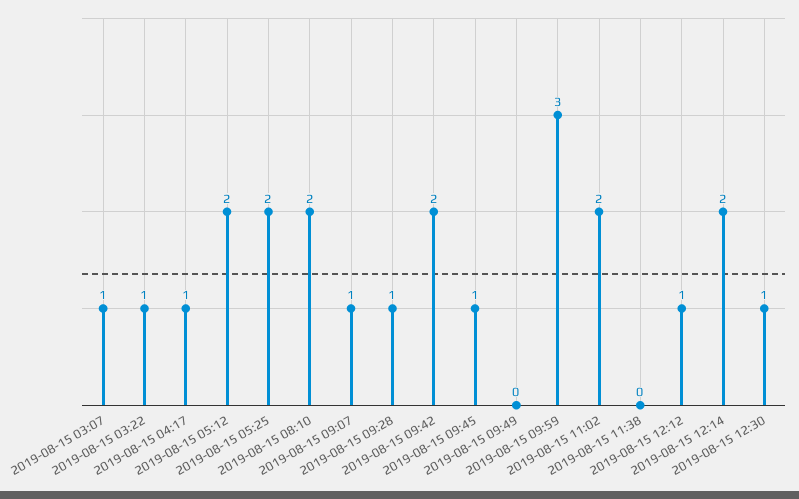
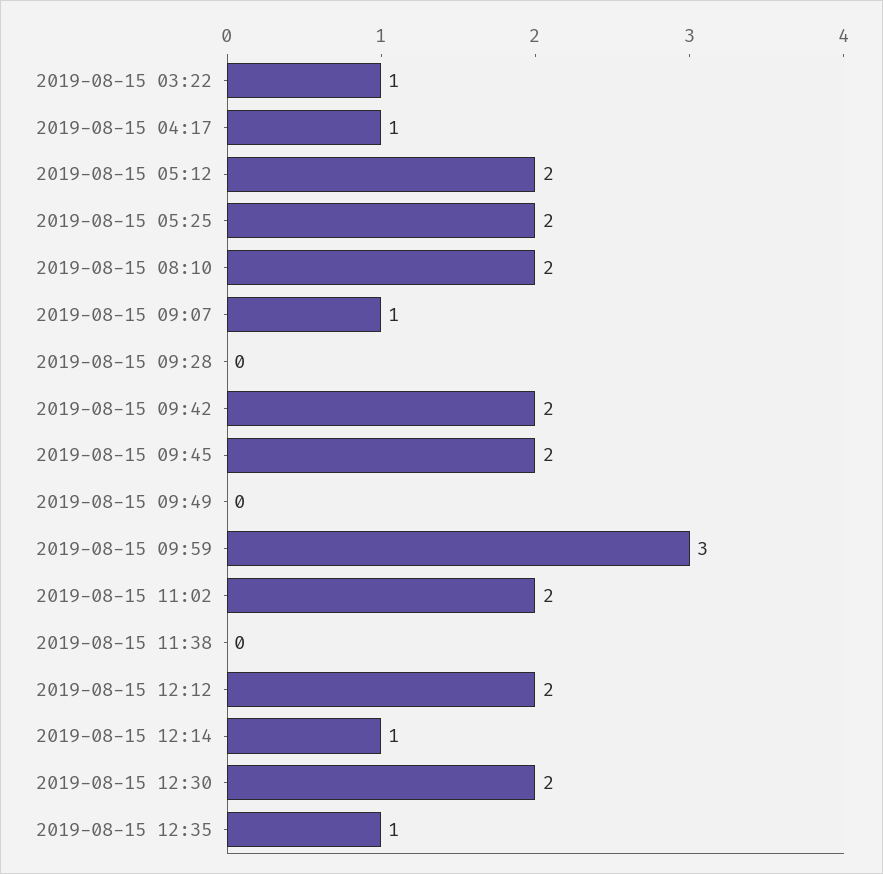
2019-08-15 03:07: 1 -> none
2019-08-15 09:28: 1 -> 0
2019-08-15 09:45: 1 -> 2
2019-08-15 12:12: 1 -> 2
2019-08-15 12:14: 2 -> 1
2019-08-15 12:30: 1 -> 2
2019-08-15 12:35: none -> 1

